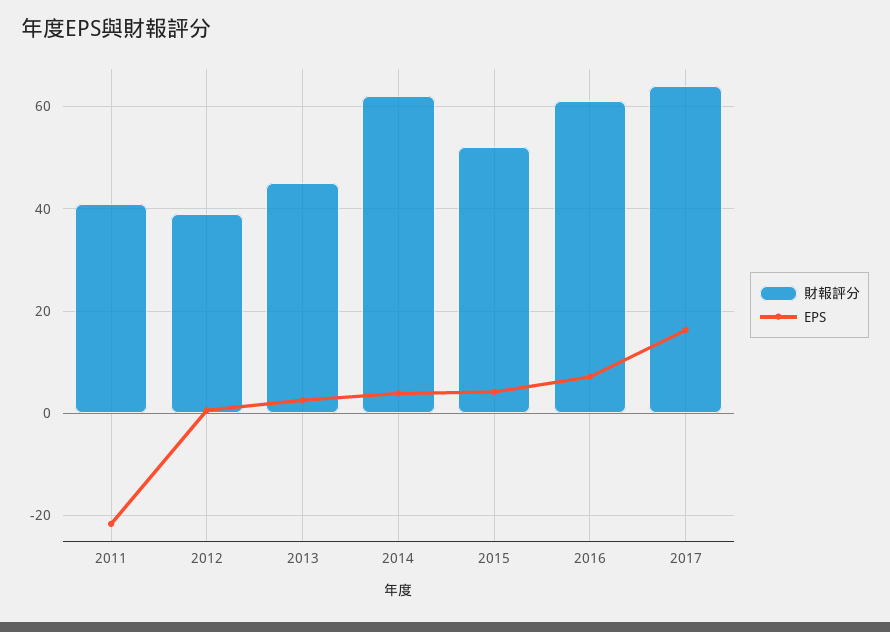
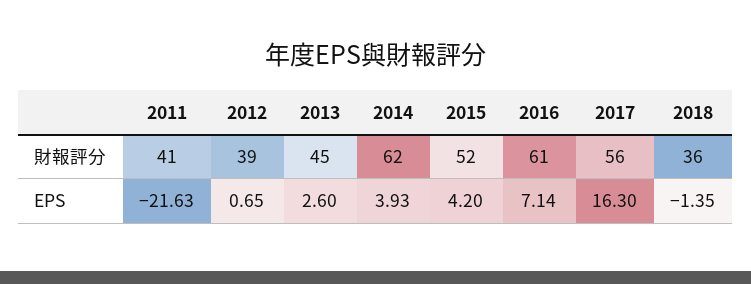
財報評分, 2017: 64 -> 56
財報評分, 2018: none -> 36
EPS, 2018: none -> -1.35

